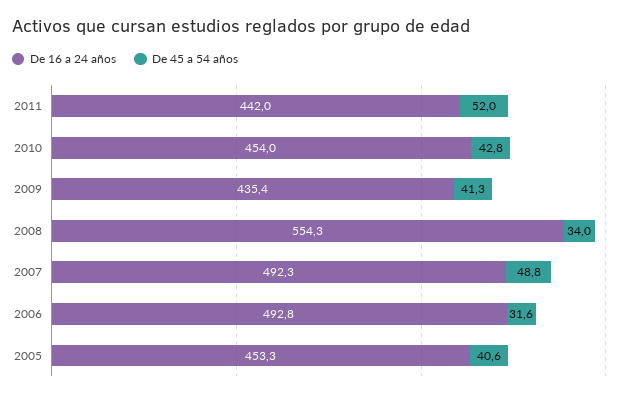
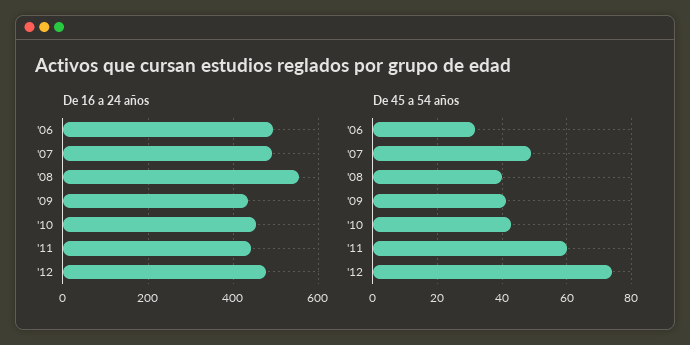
De 45 a 54 años, 2011: 52 -> 60
De 45 a 54 años, 2008: 34 -> 40
De 16 a 24 años, 2005: 453.3 -> none
De 45 a 54 años, 2005: 40.6 -> none
De 16 a 24 años, '12: none -> 480
De 45 a 54 años, '12: none -> 74

